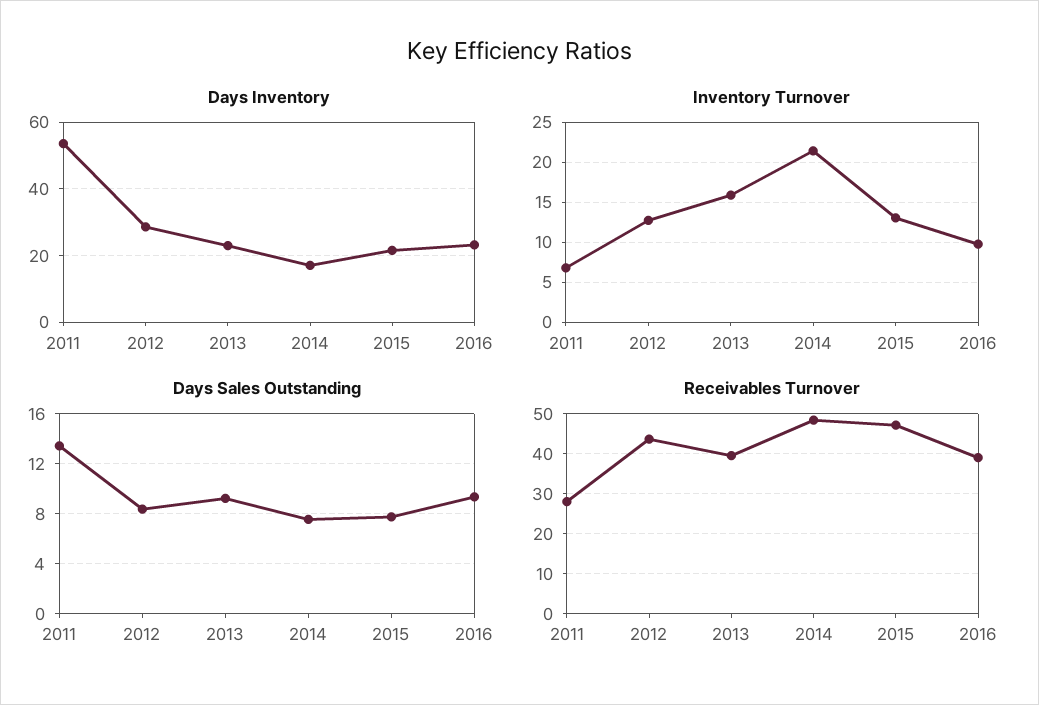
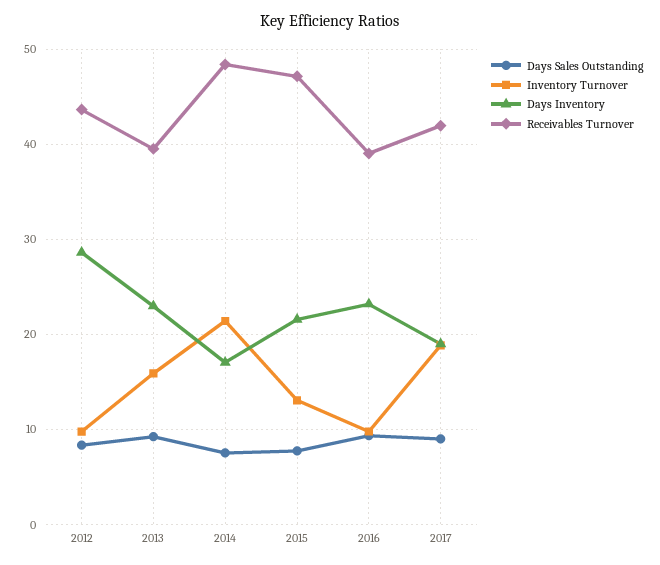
Days Inventory, 2011: 54 -> none
Inventory Turnover, 2011: 7 -> none
Inventory Turnover, 2012: 13 -> 10
Days Sales Outstanding, 2011: 13.5 -> none
Receivables Turnover, 2011: 28 -> none
Days Sales Outstanding, 2017: none -> 9
Inventory Turnover, 2017: none -> 19
Days Inventory, 2017: none -> 19
Receivables Turnover, 2017: none -> 42

